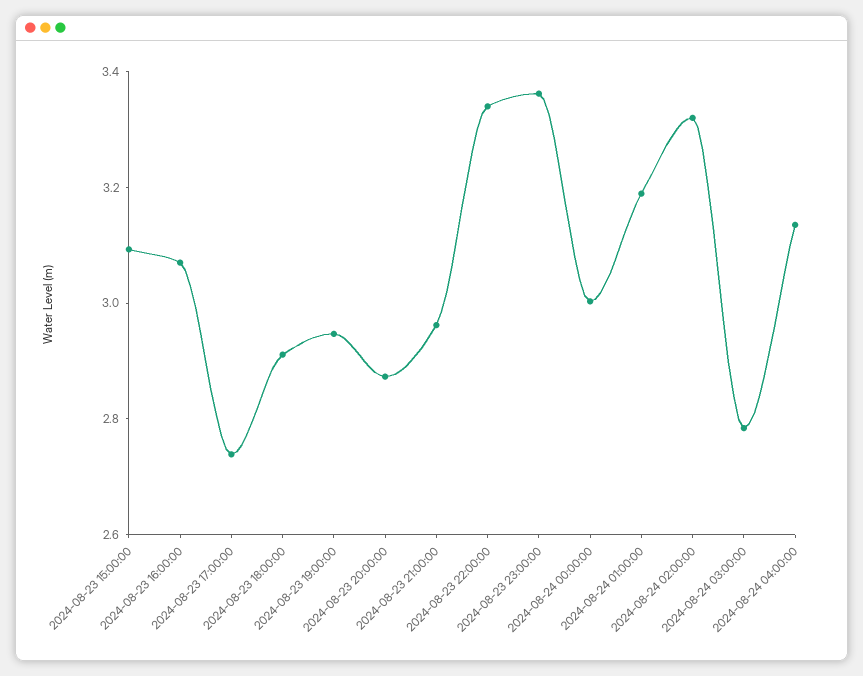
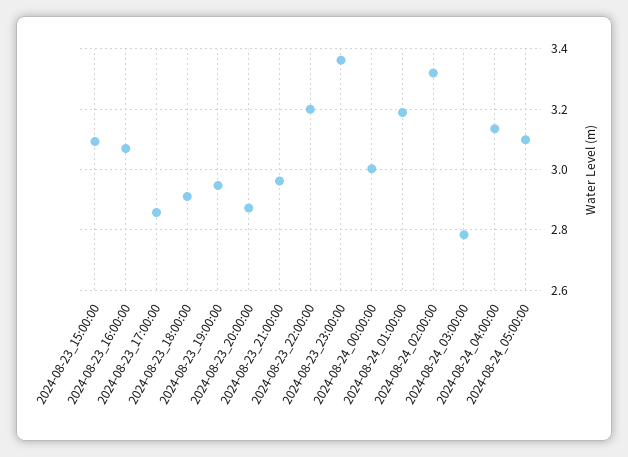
2024-08-23 17:00:00: 2.75 -> 2.86
2024-08-23 22:00:00: 3.35 -> 3.2
2024-08-24_05:00:00: none -> 3.1

